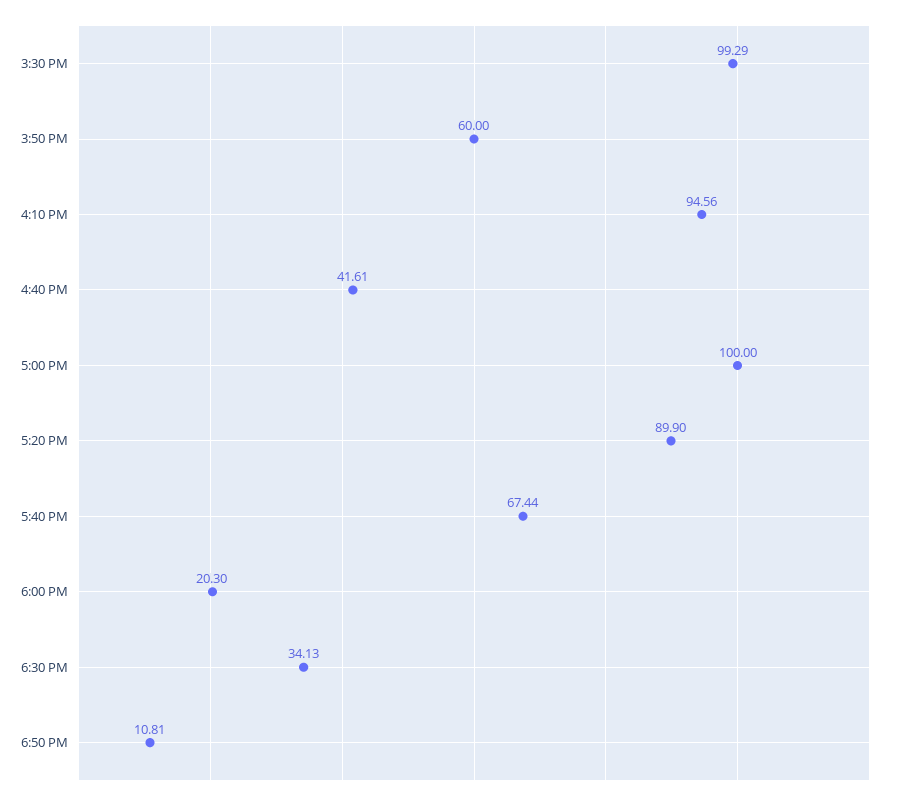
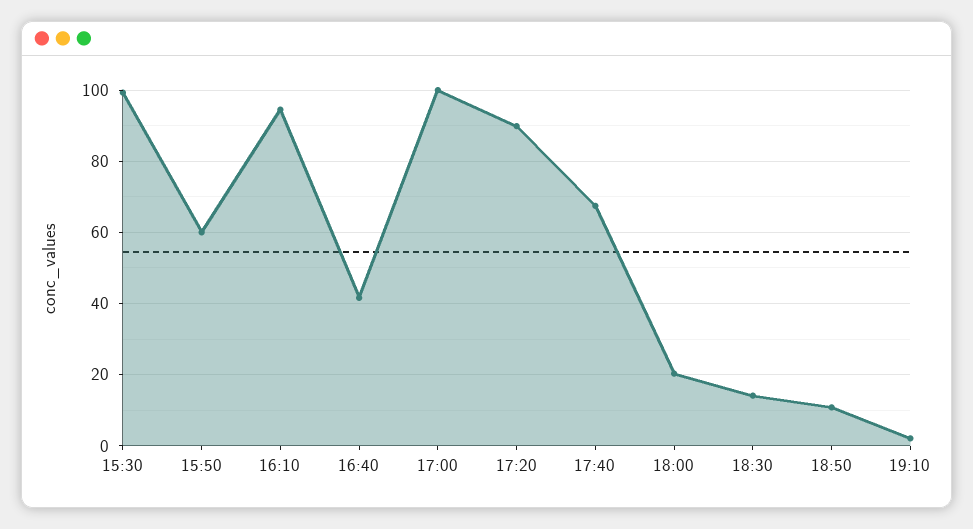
6:30 PM: 34.13 -> 14
19:10: none -> 2

